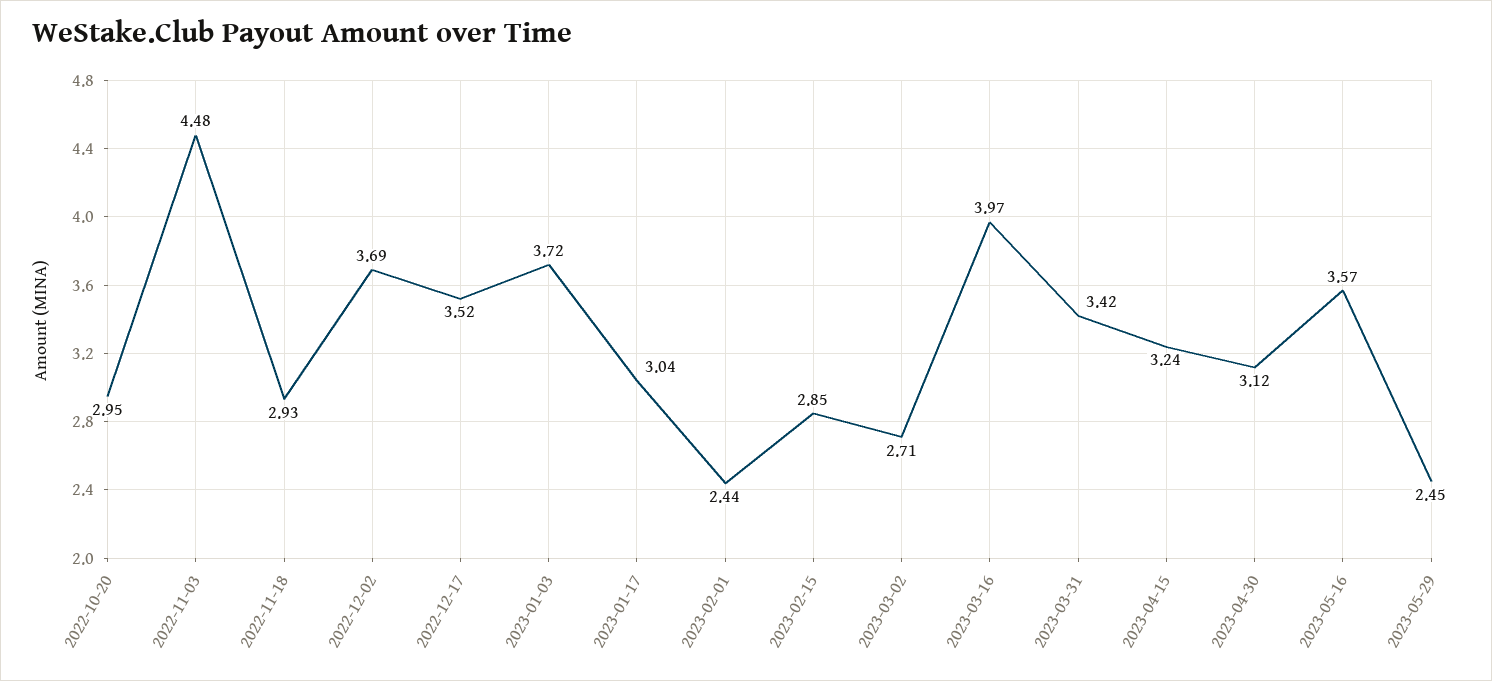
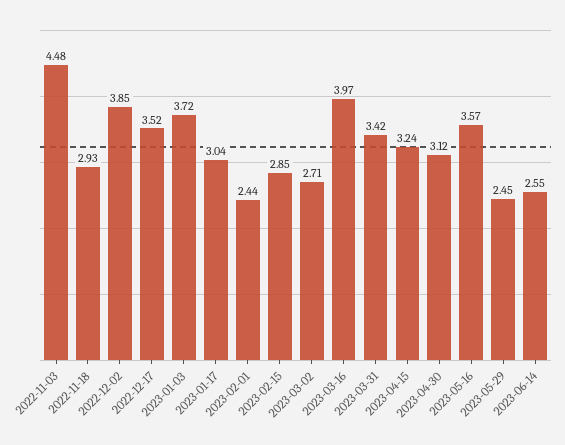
2022-10-20: 2.95 -> none
2022-12-02: 3.69 -> 3.85
2023-06-14: none -> 2.55

